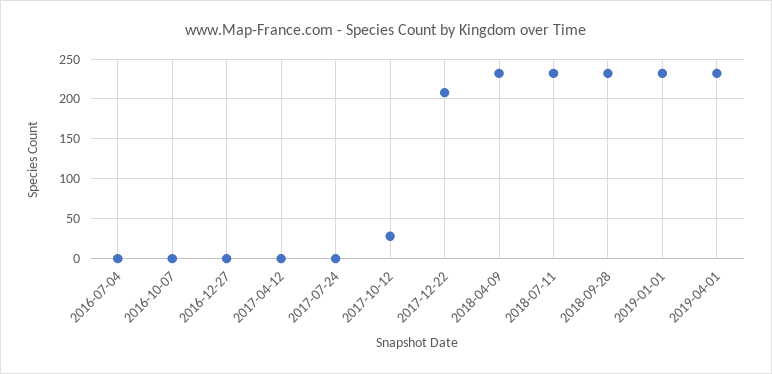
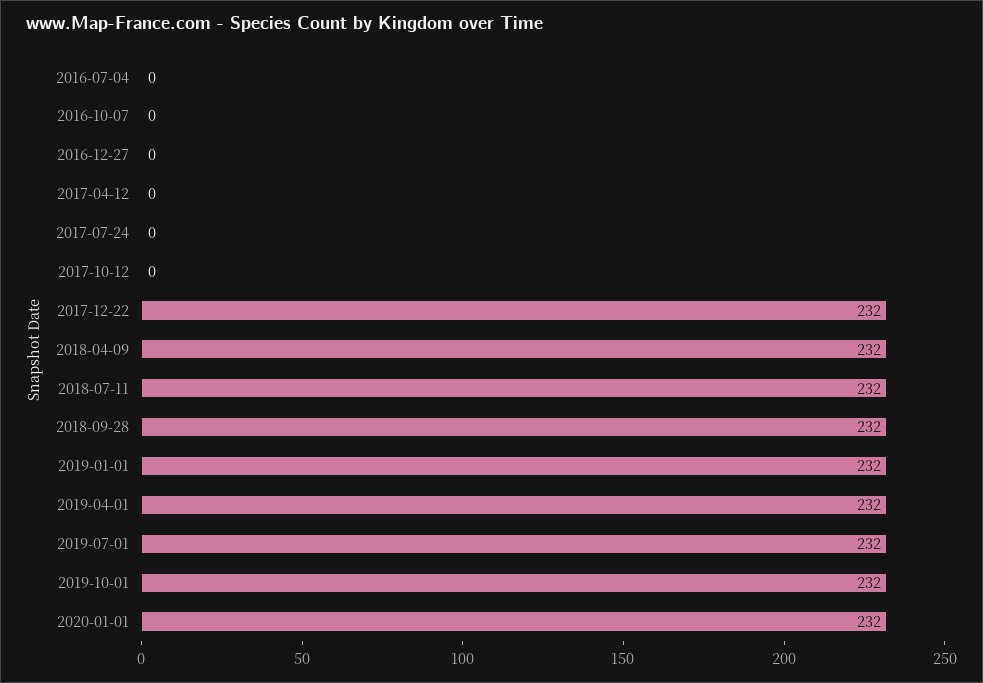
2017-10-12: 30 -> 0
2017-12-22: 210 -> 232
2019-07-01: none -> 232
2019-10-01: none -> 232
2020-01-01: none -> 232

